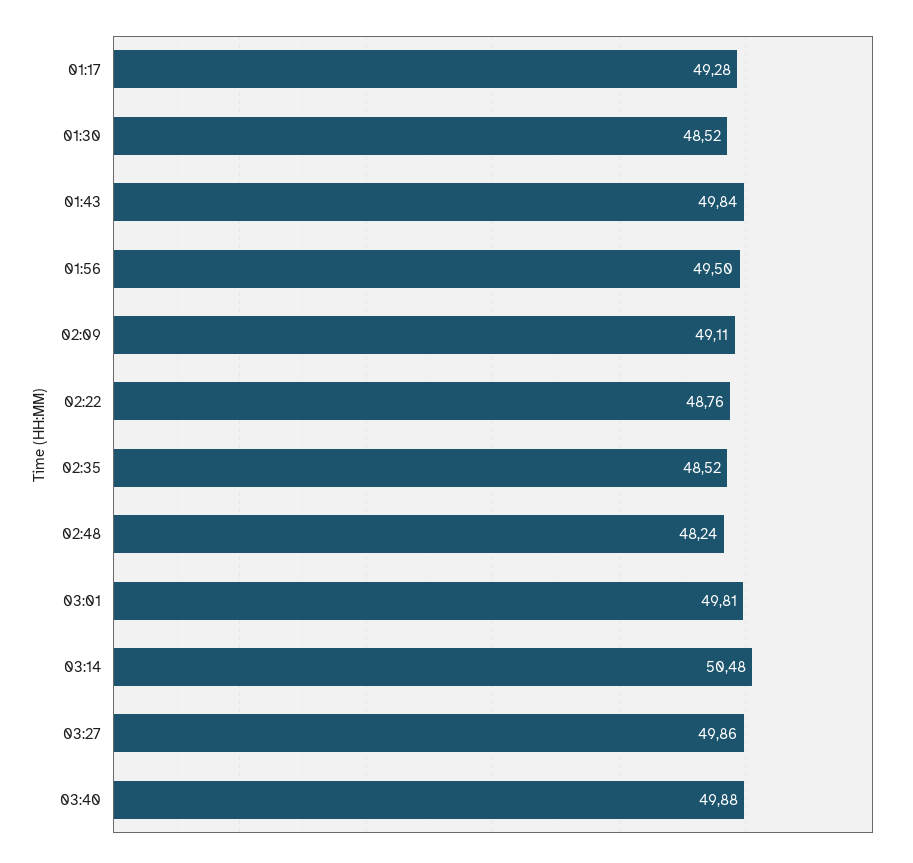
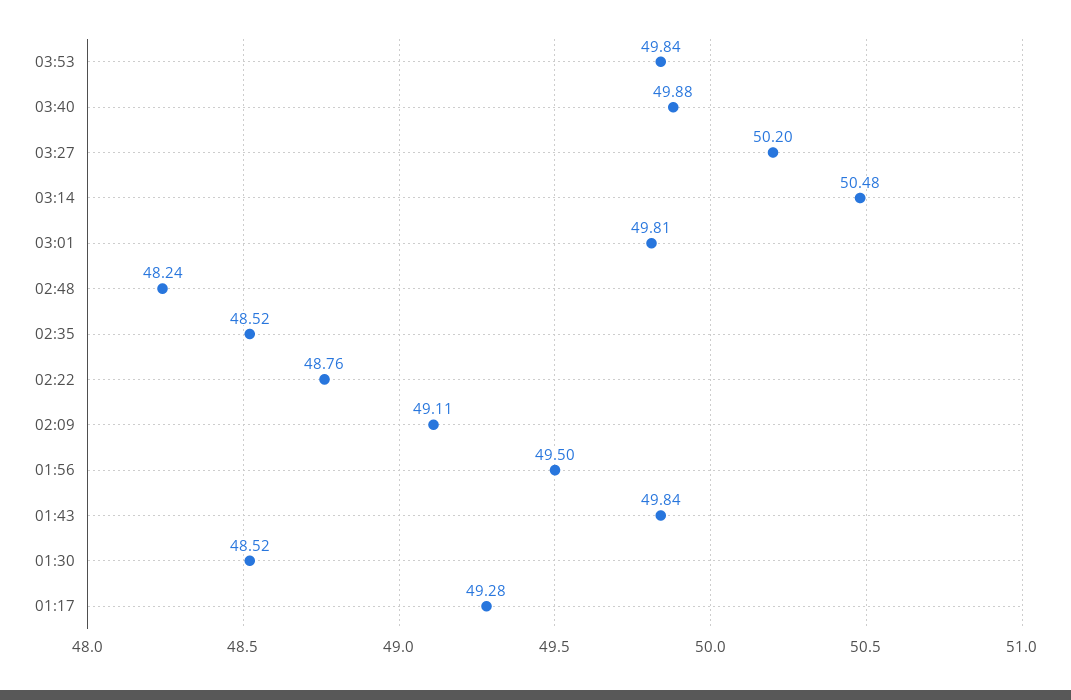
03:27: 49.86 -> 50.2
03:53: none -> 49.84

